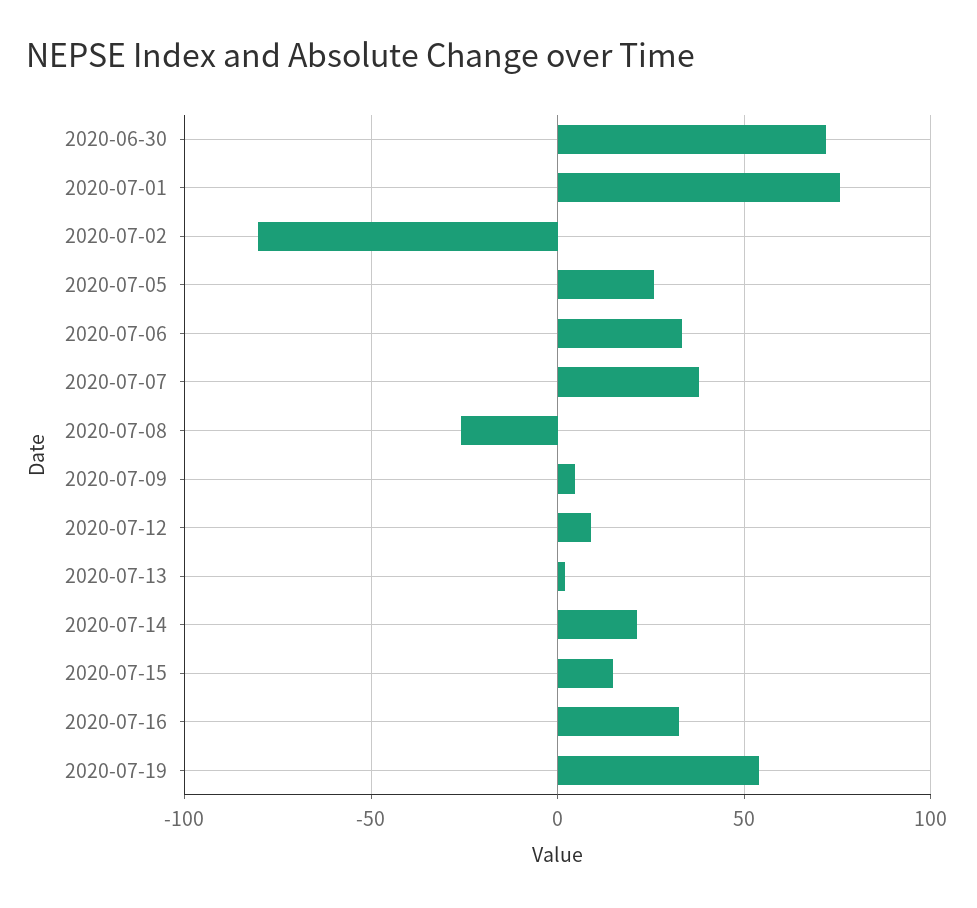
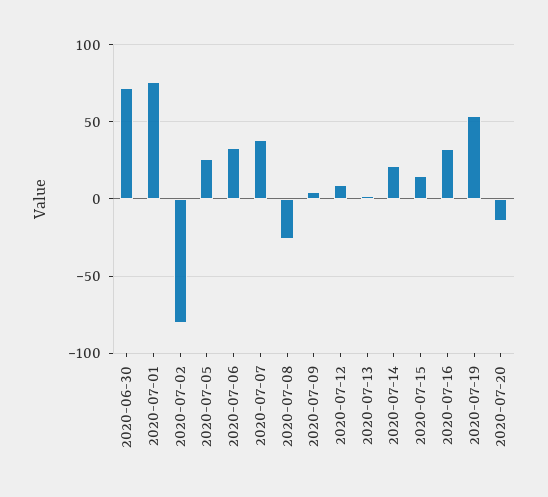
2020-07-20: none -> -15

